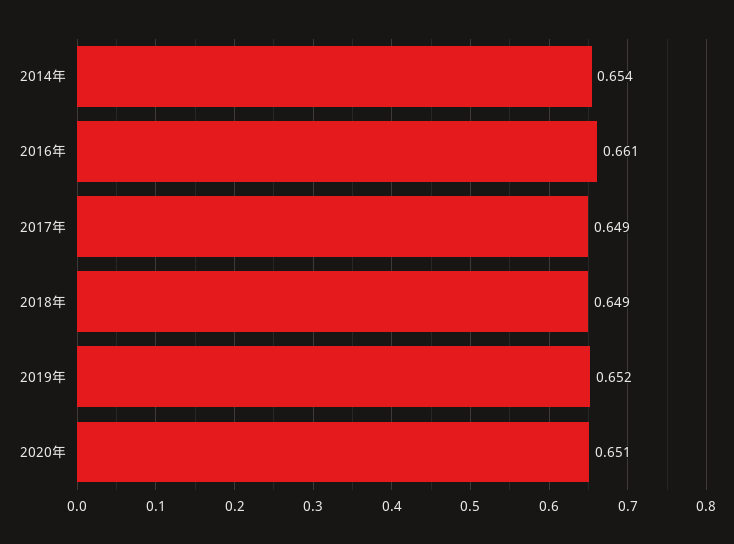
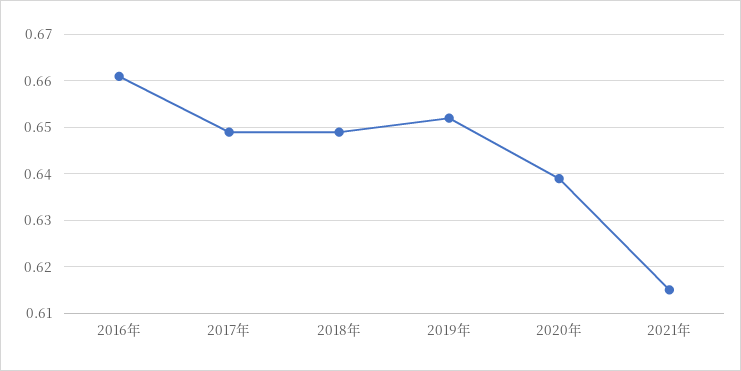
2014年: 0.654 -> none
2020年: 0.651 -> 0.64
2021年: none -> 0.615

